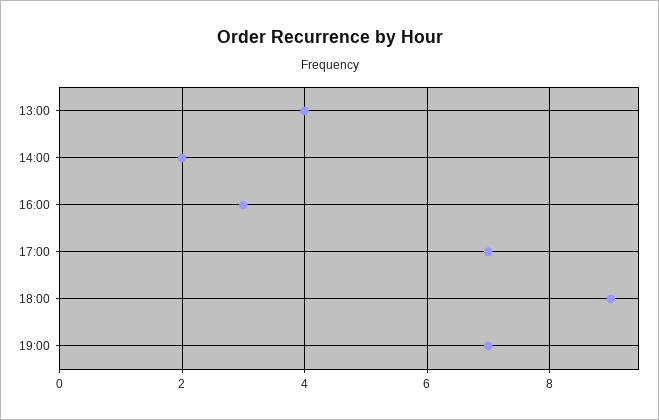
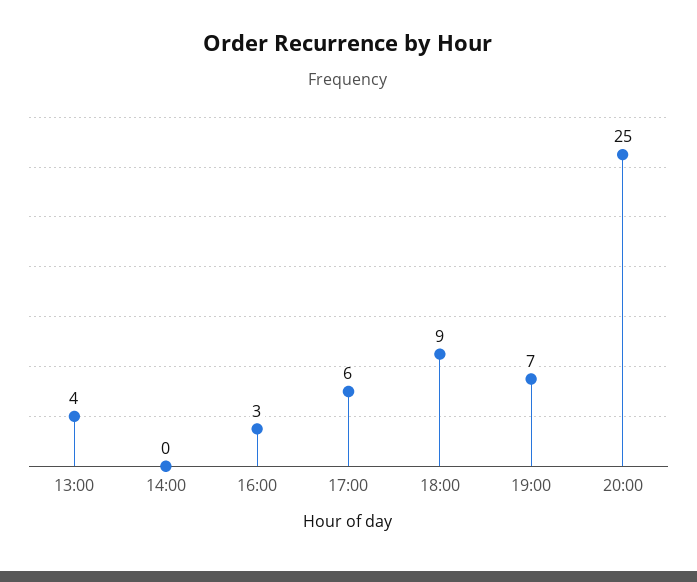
14:00: 2 -> 0
17:00: 7 -> 6
20:00: none -> 25

